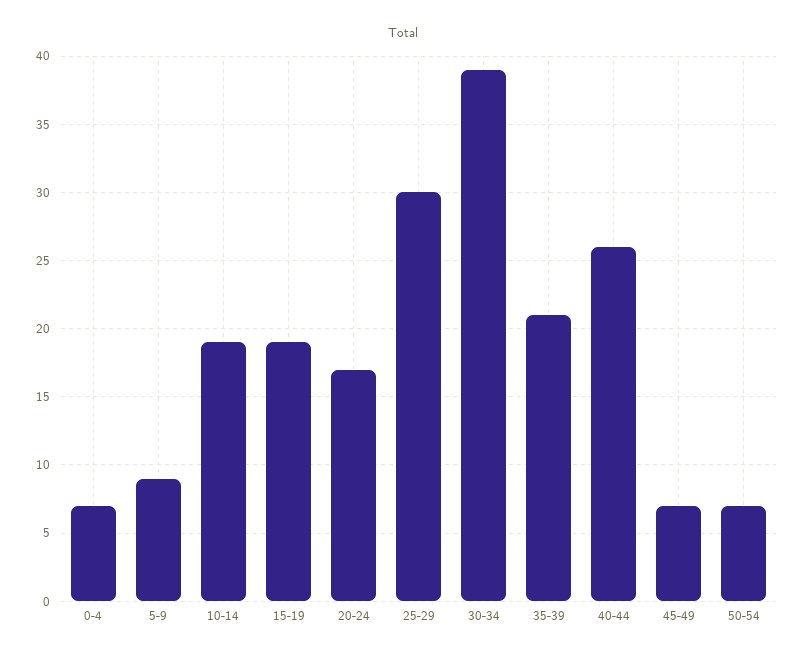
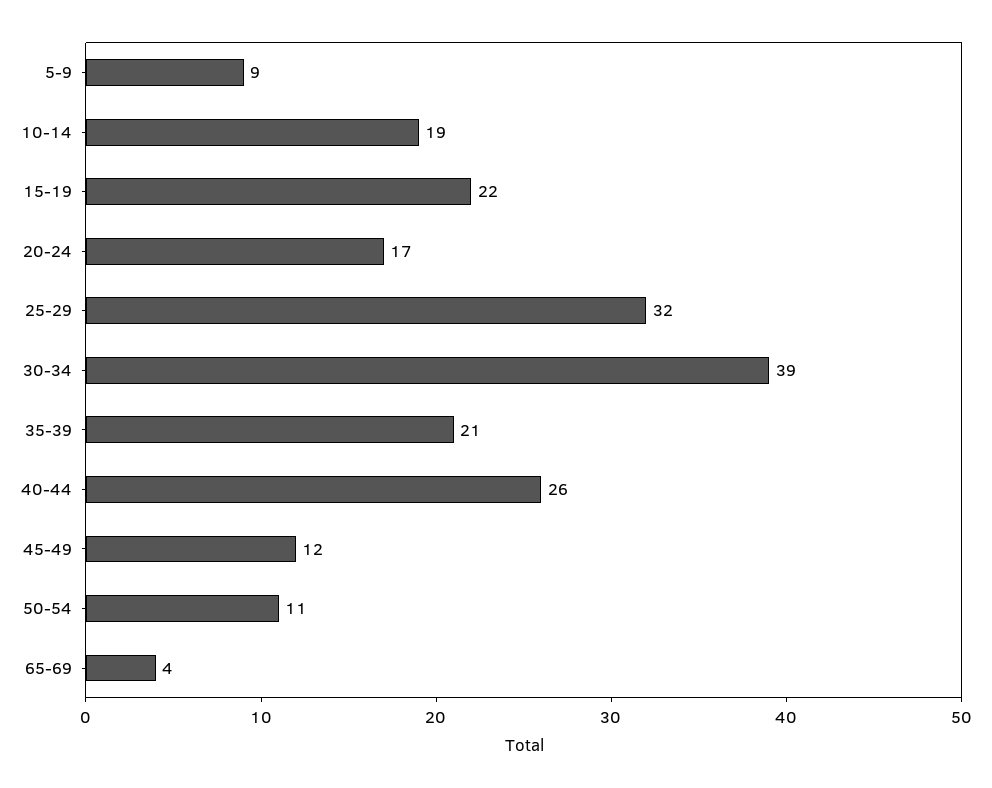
0-4: 7 -> none
15-19: 19 -> 22
25-29: 30 -> 32
45-49: 7 -> 12
50-54: 7 -> 11
65-69: none -> 4

